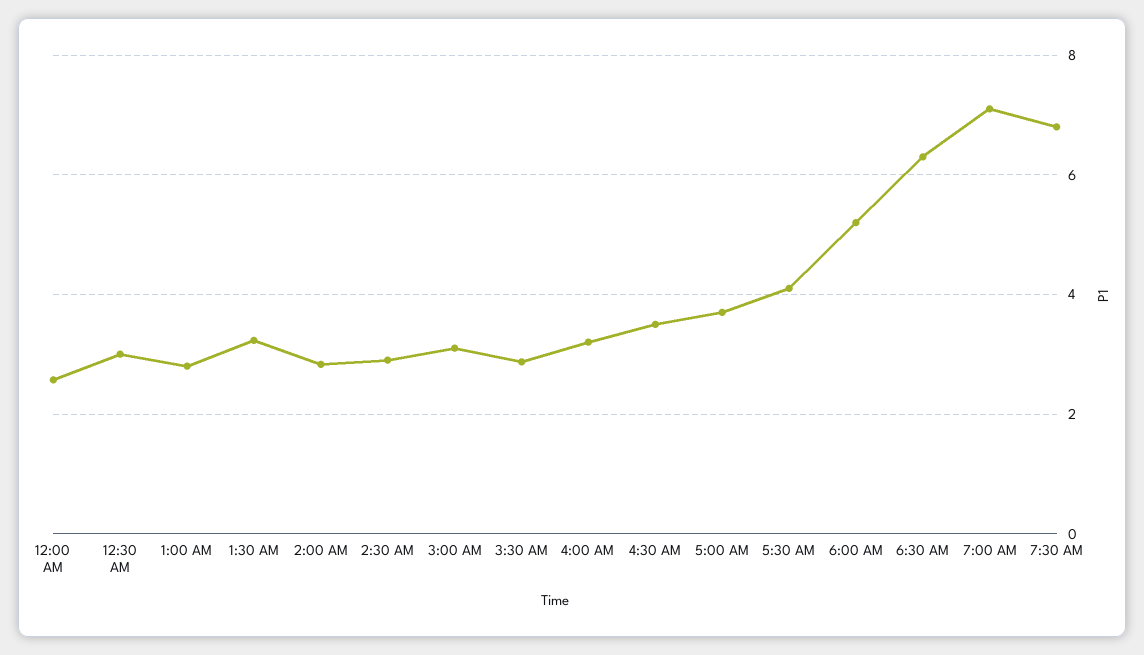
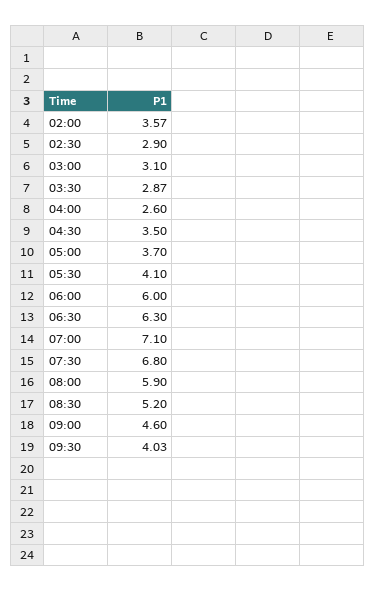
12:00 AM: 2.6 -> none
12:30 AM: 3 -> none
1:00 AM: 2.8 -> none
1:30 AM: 3.2 -> none
2:00 AM: 2.8 -> 3.57
4:00 AM: 3.2 -> 2.6
6:00 AM: 5.2 -> 6
08:00: none -> 5.9
08:30: none -> 5.2
09:00: none -> 4.6
09:30: none -> 4.03

